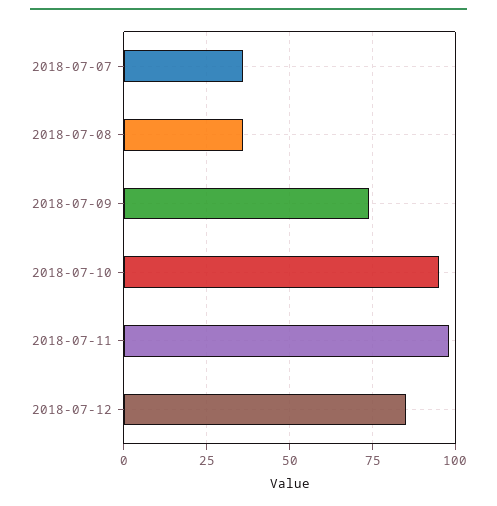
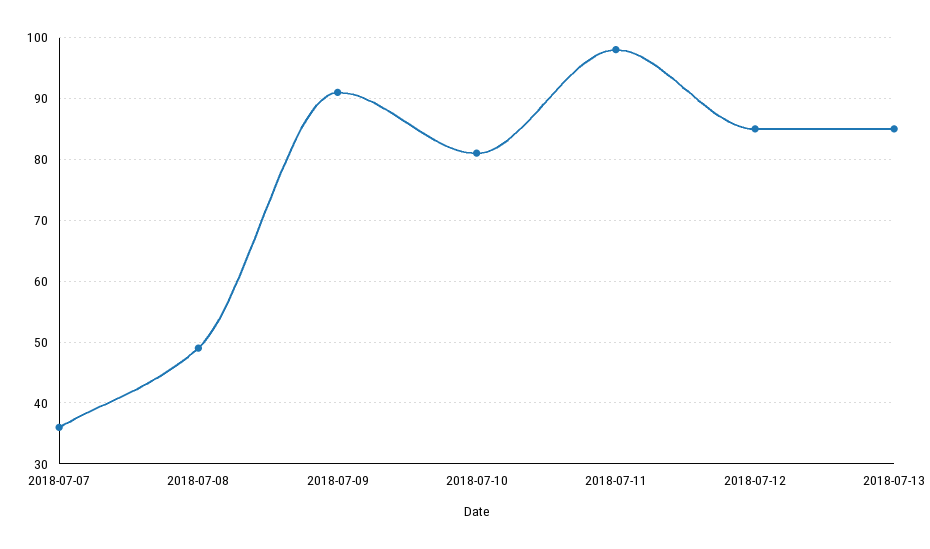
2018-07-08: 35 -> 49
2018-07-09: 75 -> 91
2018-07-10: 95 -> 81
2018-07-13: none -> 85

